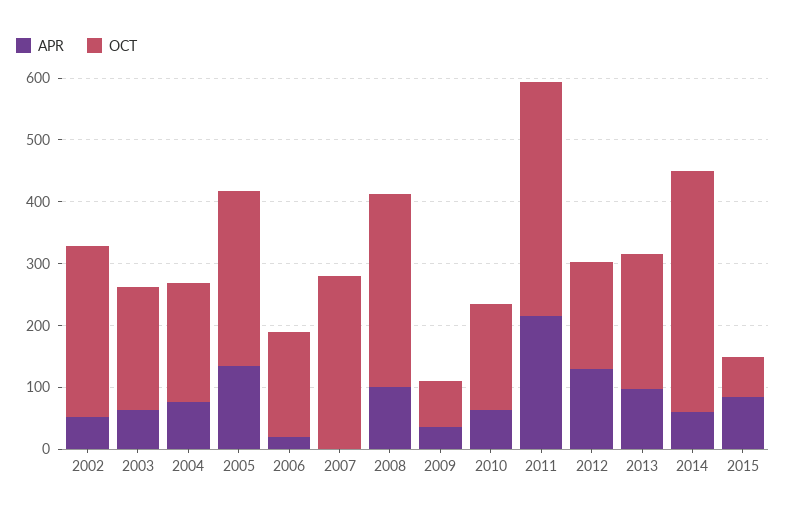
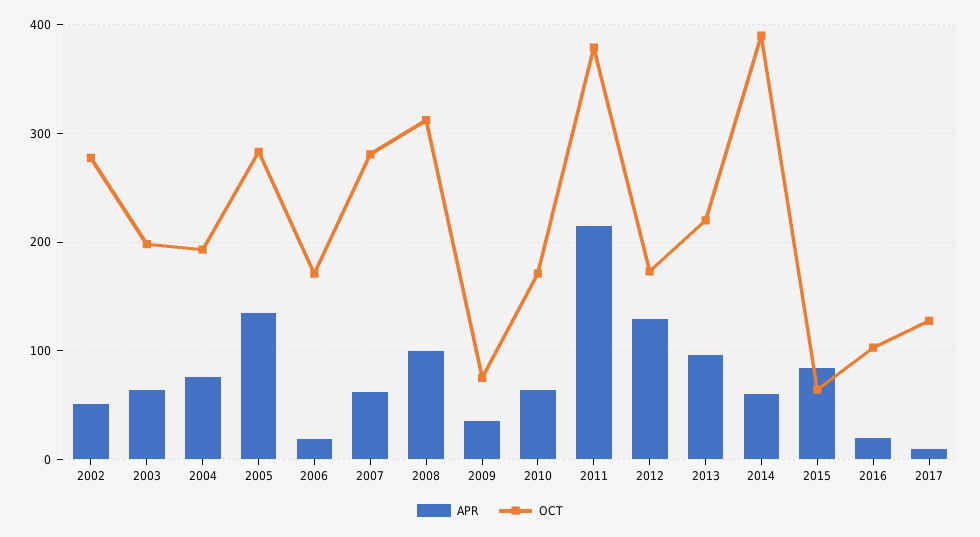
APR, 2007: 0 -> 60
APR, 2016: none -> 20
OCT, 2016: none -> 100
APR, 2017: none -> 10
OCT, 2017: none -> 130

